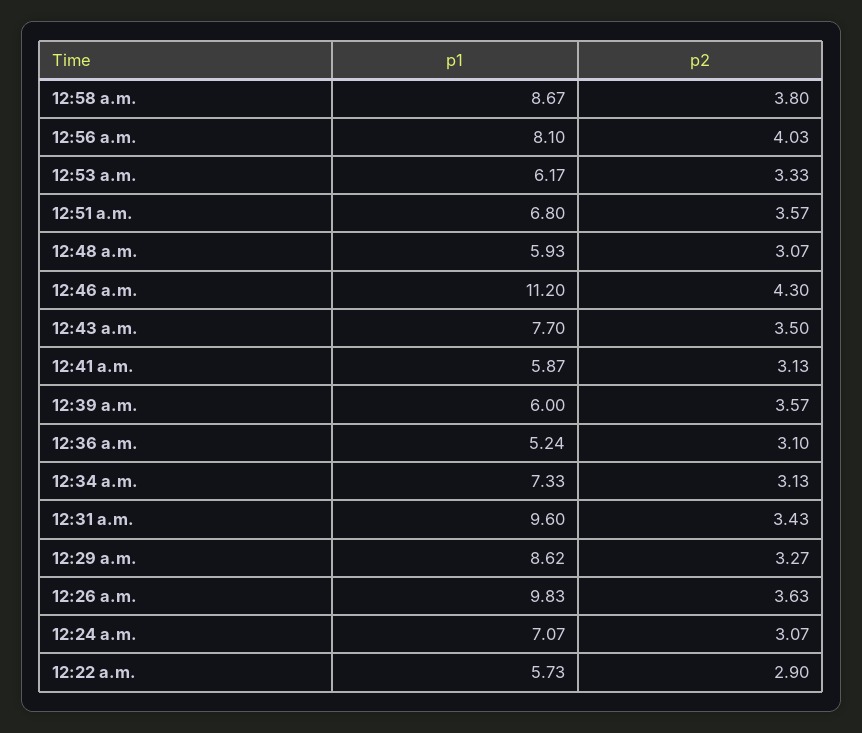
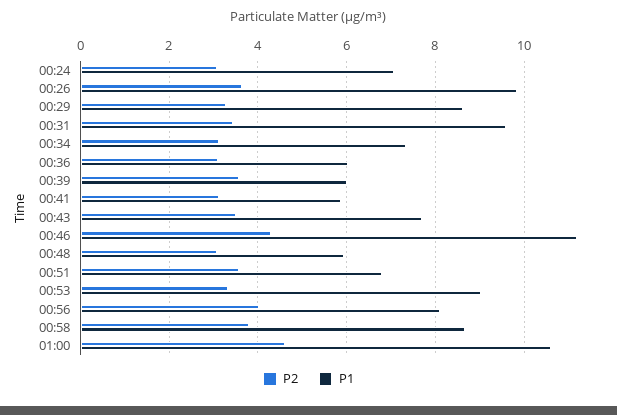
p1, 12:53 a.m.: 6.17 -> 9
p1, 12:36 a.m.: 5.24 -> 6
p1, 12:22 a.m.: 5.73 -> none
p2, 12:22 a.m.: 2.9 -> none
p2, 01:00: none -> 4.6
p1, 01:00: none -> 10.6

